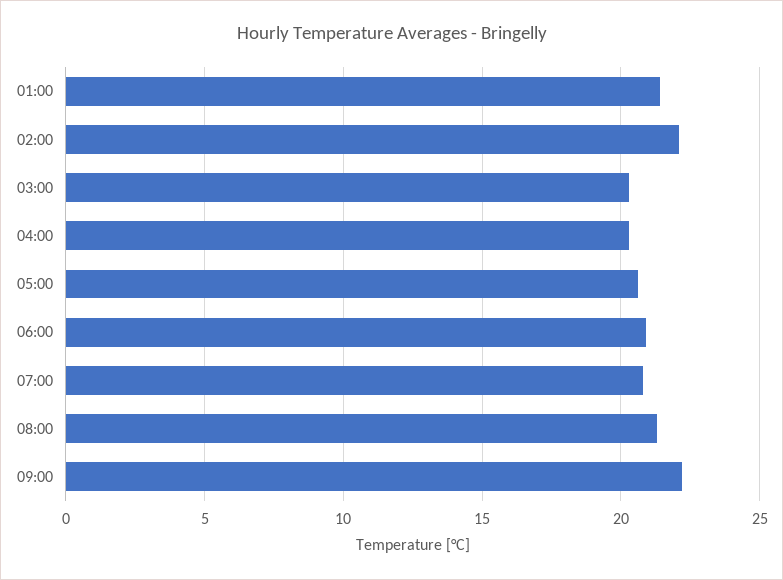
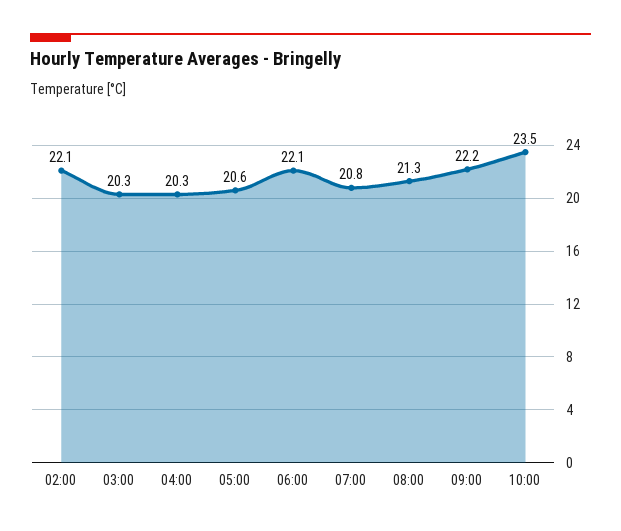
01:00: 21.5 -> none
06:00: 21 -> 22.1
10:00: none -> 23.5

